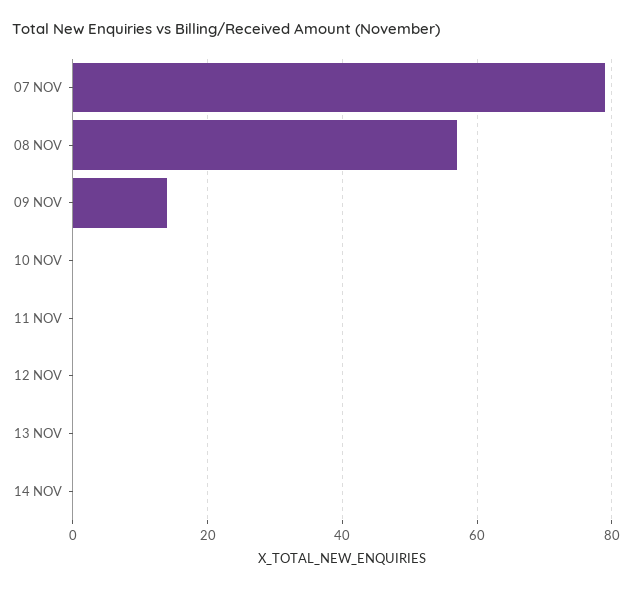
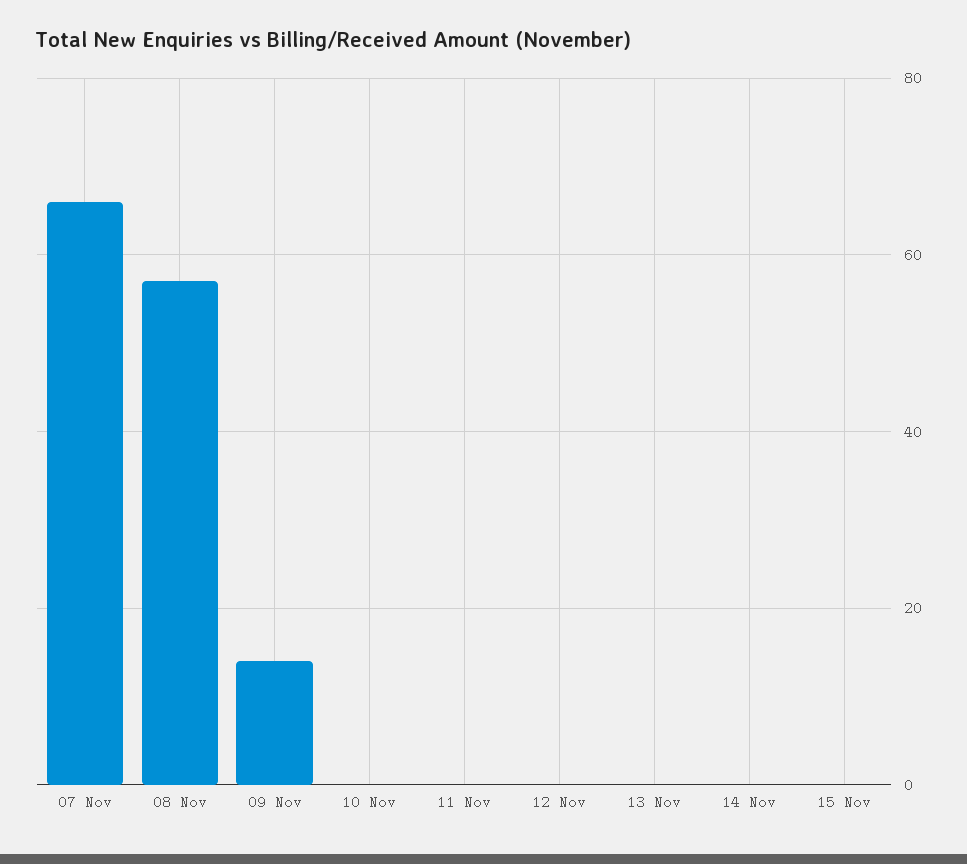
07 NOV: 80 -> 65
15 Nov: none -> 0

